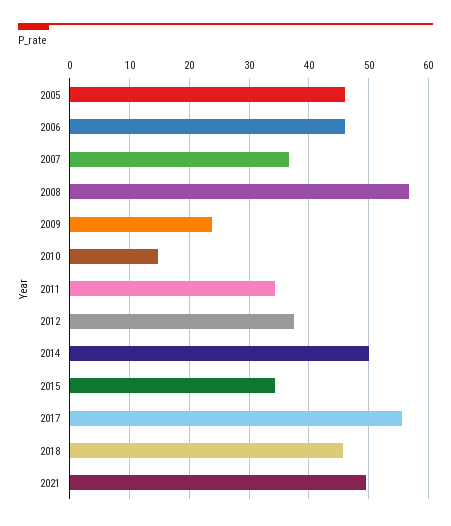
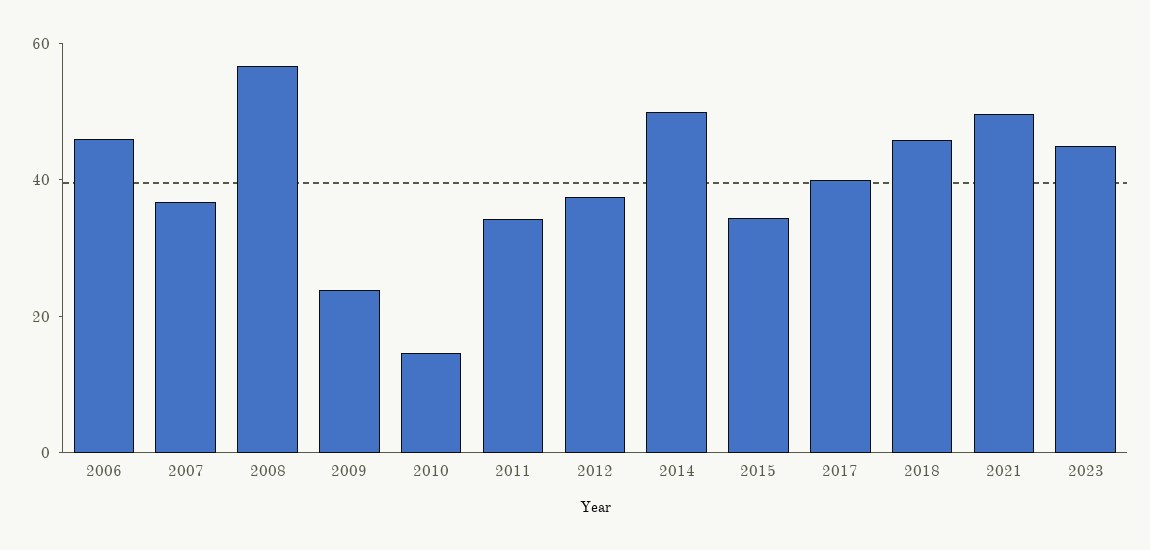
2005: 46 -> none
2017: 56 -> 40
2023: none -> 45

